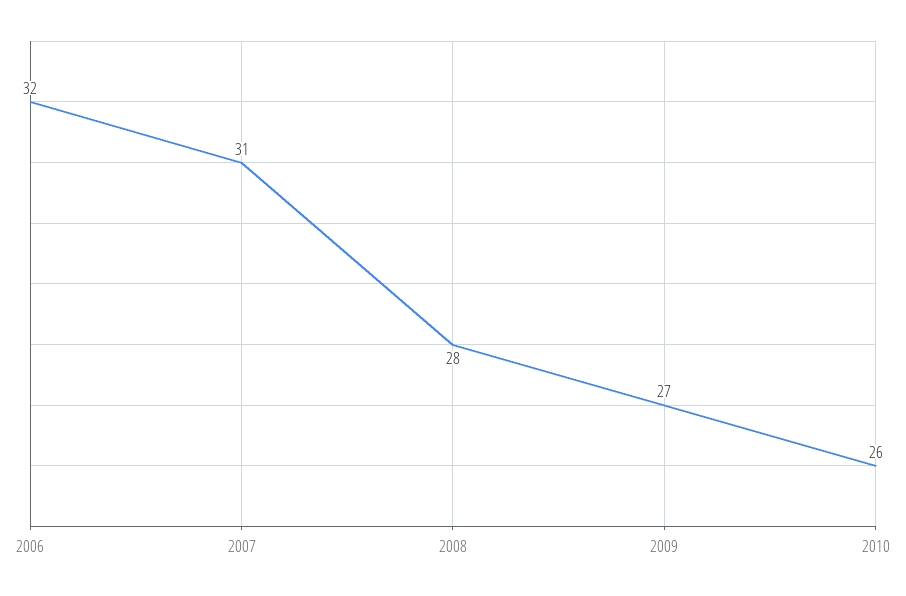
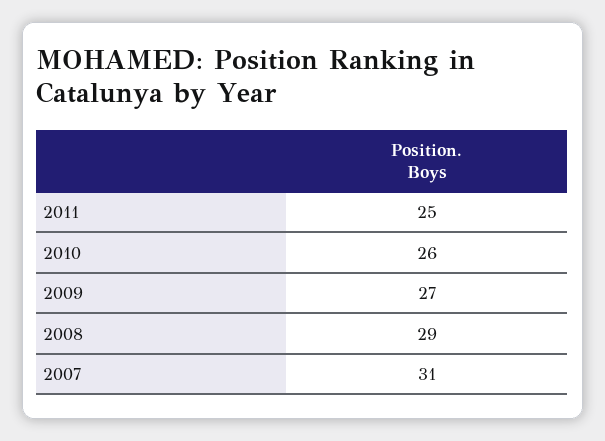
2006: 32 -> none
2008: 28 -> 29
2011: none -> 25

